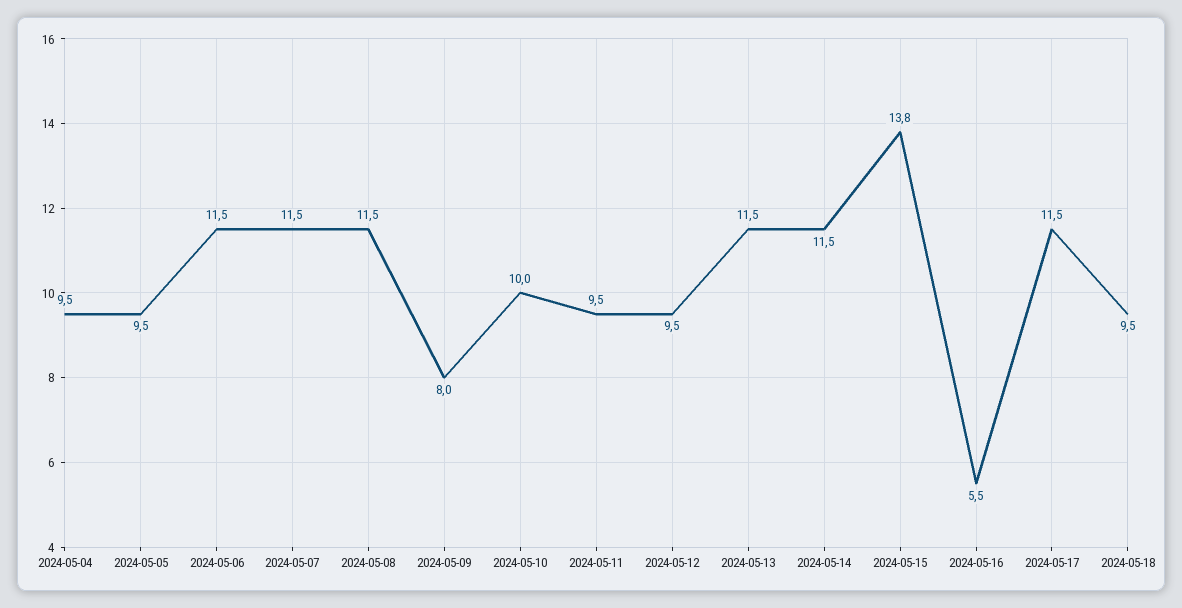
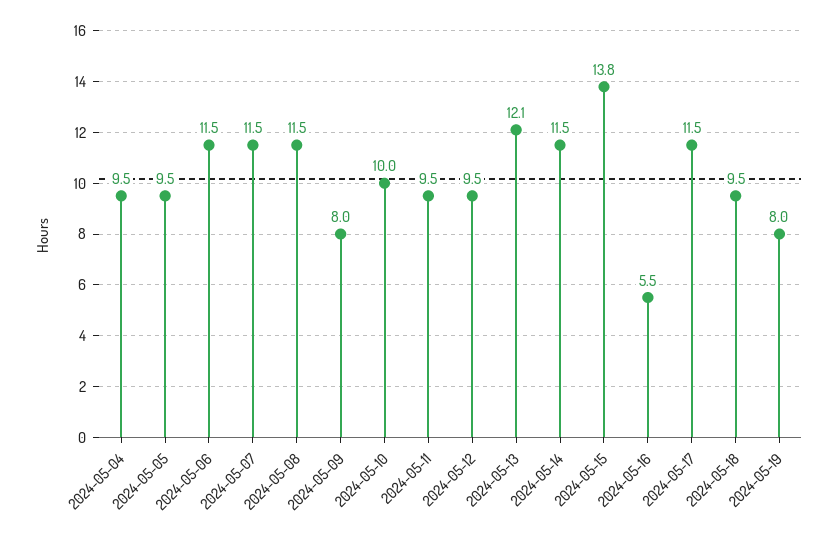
2024-05-13: 11.5 -> 12.1
2024-05-19: none -> 8

